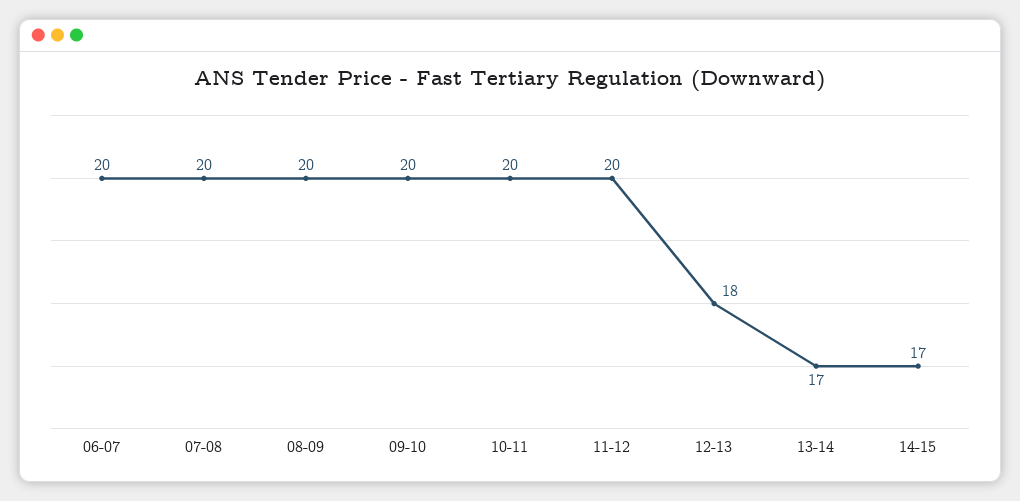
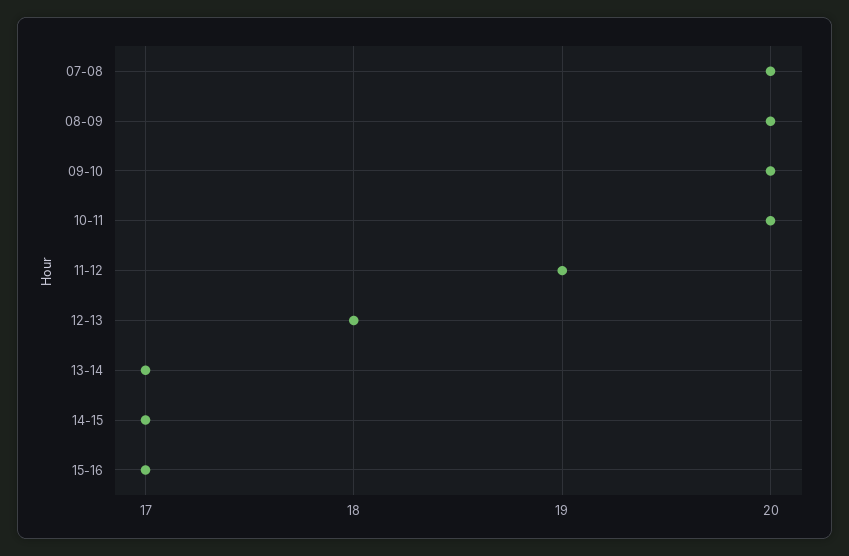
06-07: 20 -> none
11-12: 20 -> 19
15-16: none -> 17

